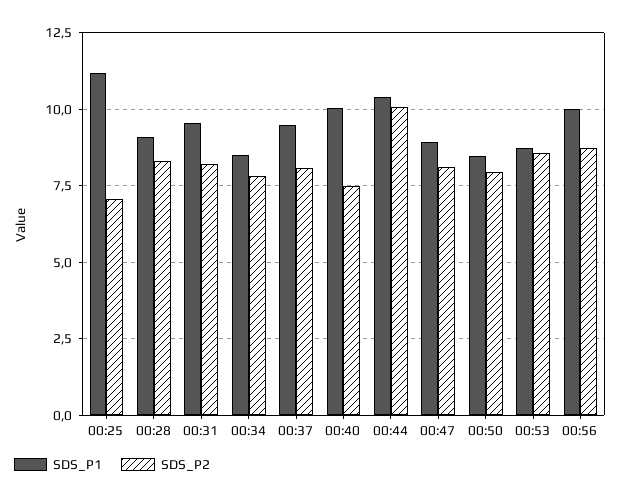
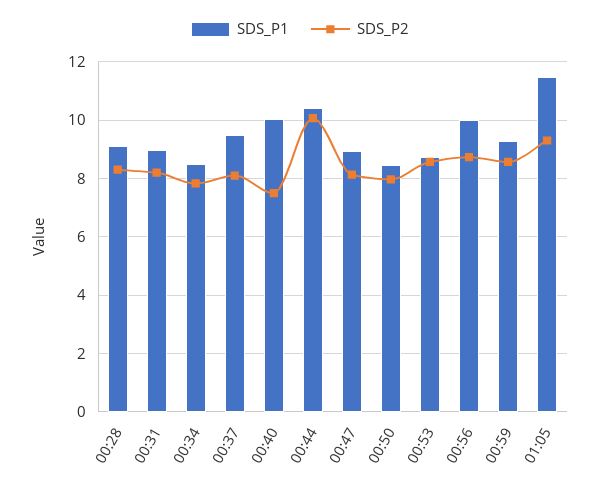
SDS_P1, 00:25: 11.25 -> none
SDS_P2, 00:25: 7 -> none
SDS_P1, 00:31: 9.5 -> 9
SDS_P1, 00:59: none -> 9.25
SDS_P2, 00:59: none -> 8.5
SDS_P1, 01:05: none -> 11.5
SDS_P2, 01:05: none -> 9.25

